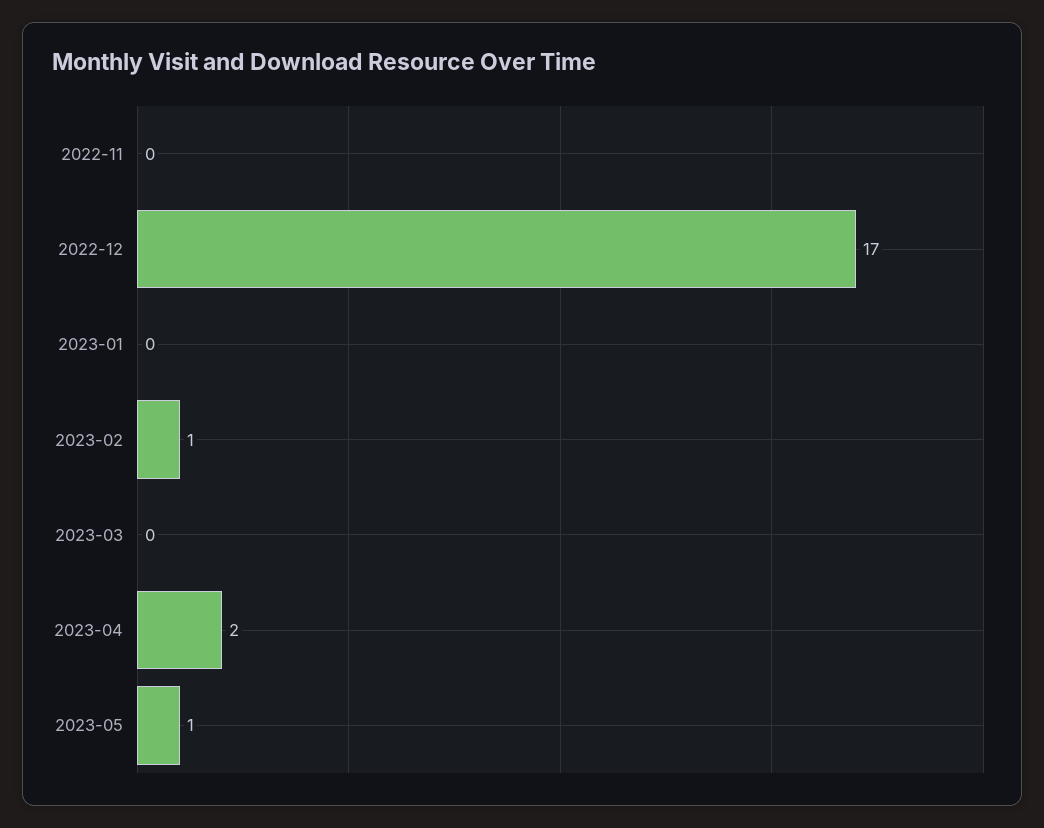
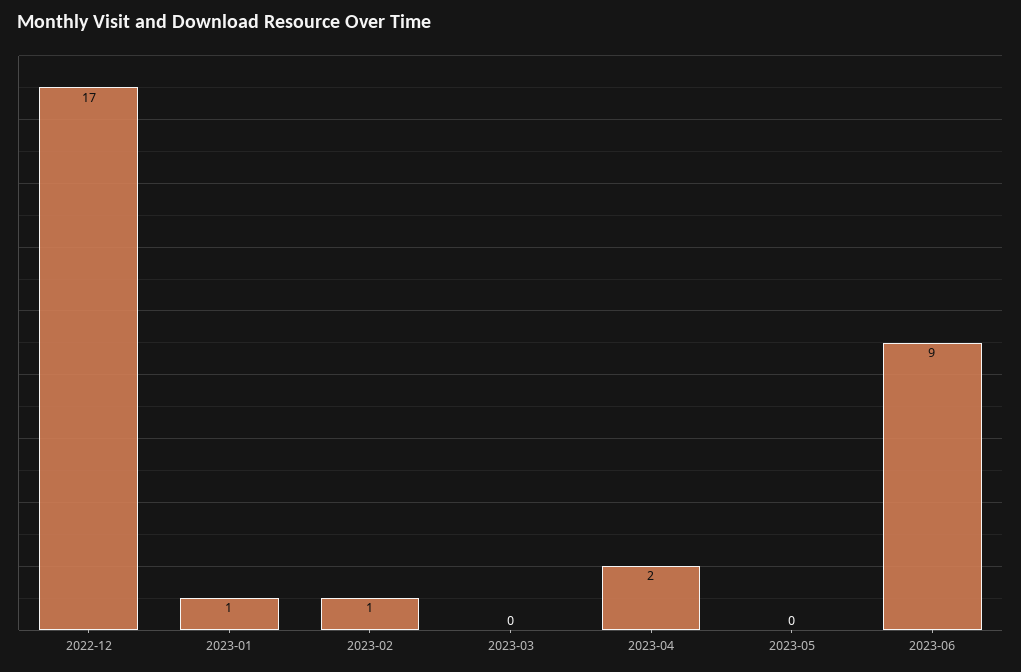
2022-11: 0 -> none
2023-01: 0 -> 1
2023-05: 1 -> 0
2023-06: none -> 9

